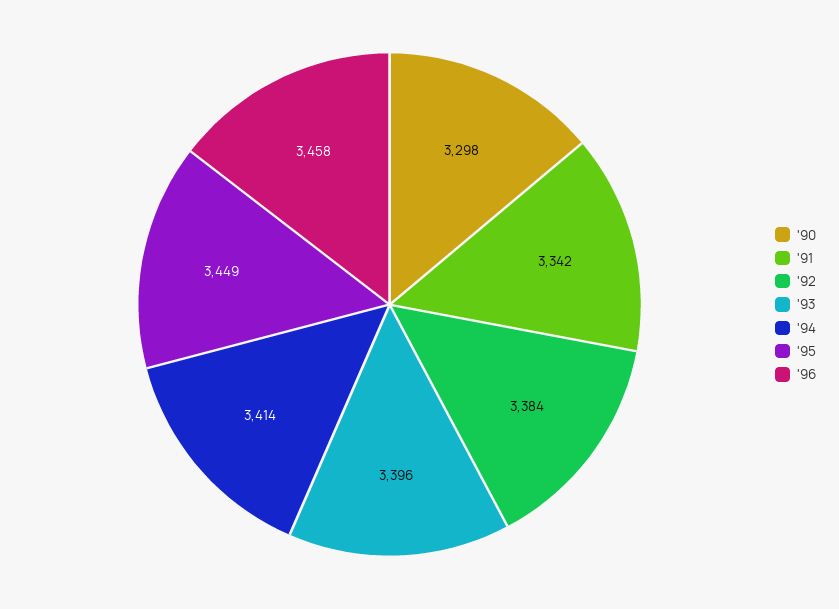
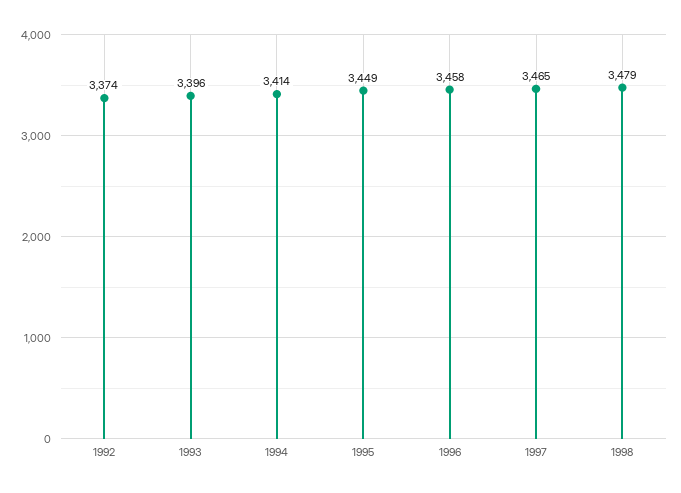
'90: 3298 -> none
'91: 3342 -> none
'92: 3384 -> 3374
1997: none -> 3465
1998: none -> 3479

